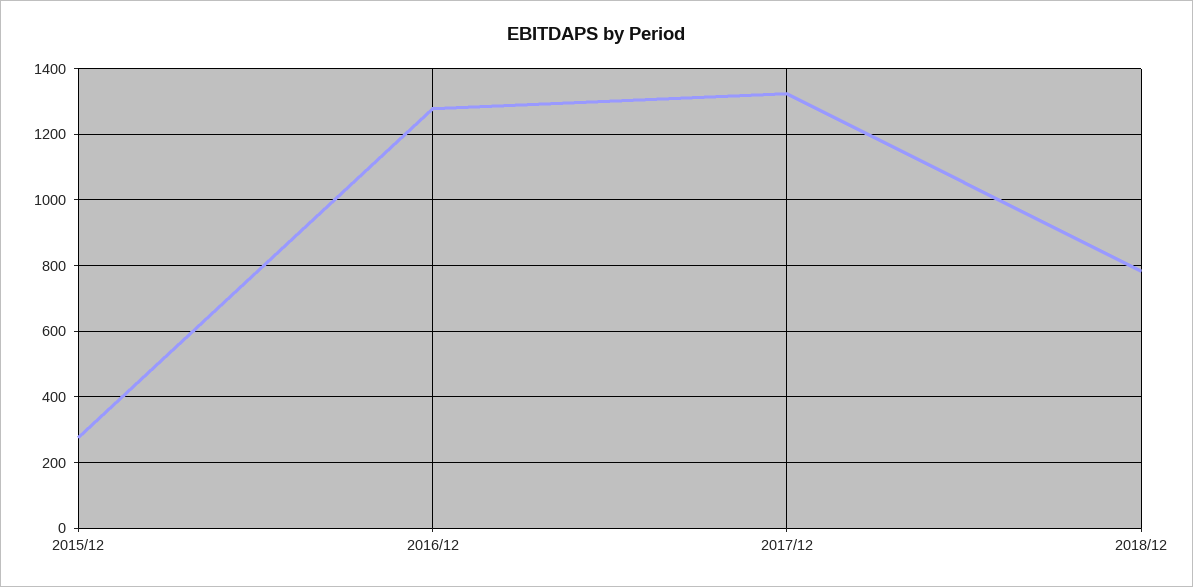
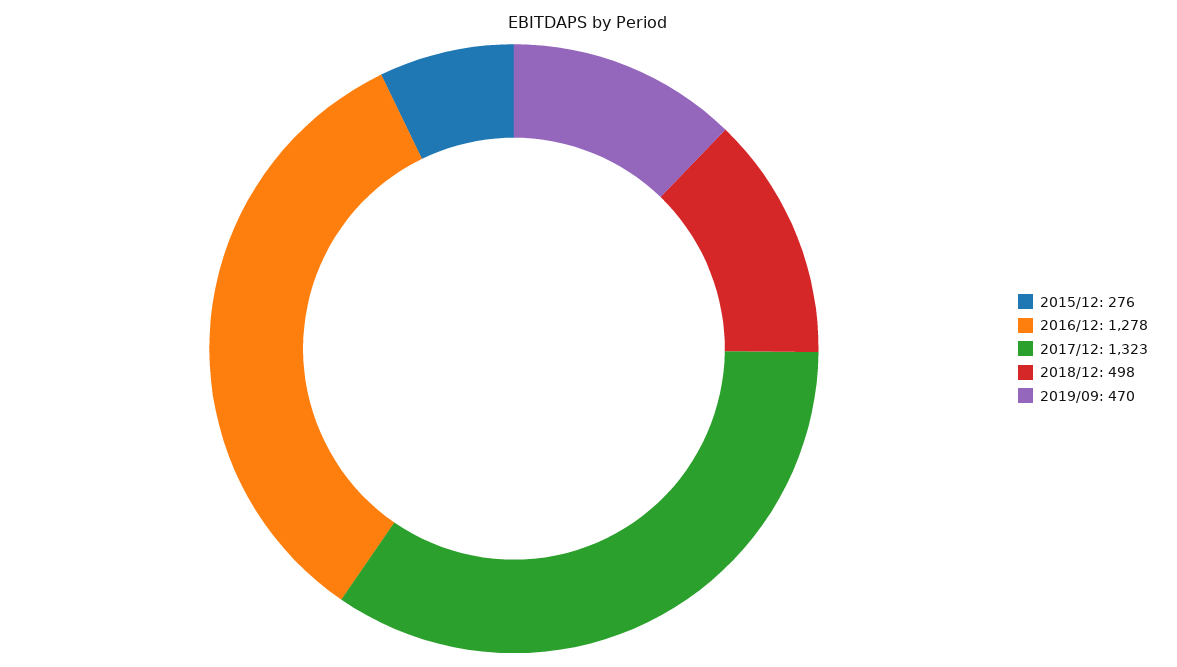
2018/12: 780 -> 498
2019/09: none -> 470

